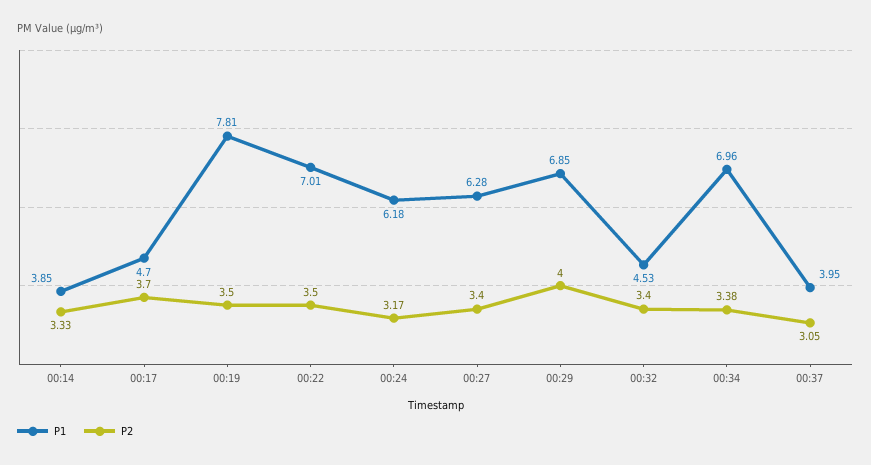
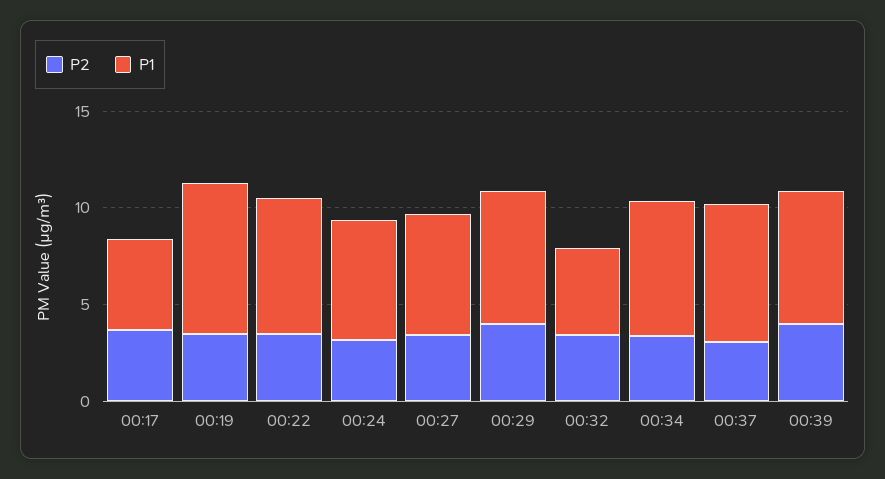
P1, 00:14: 3.85 -> none
P2, 00:14: 3.33 -> none
P1, 00:37: 3.95 -> 7
P2, 00:39: none -> 4
P1, 00:39: none -> 7

